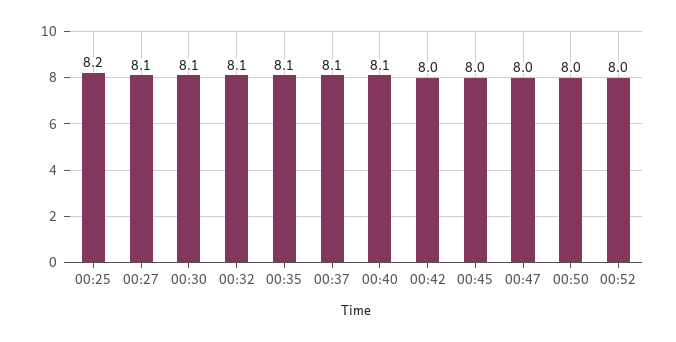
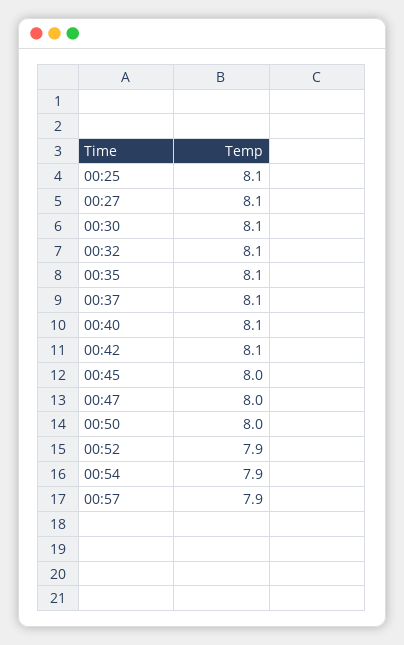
00:25: 8.2 -> 8.1
00:42: 8 -> 8.1
00:52: 8 -> 7.9
00:54: none -> 7.9
00:57: none -> 7.9

